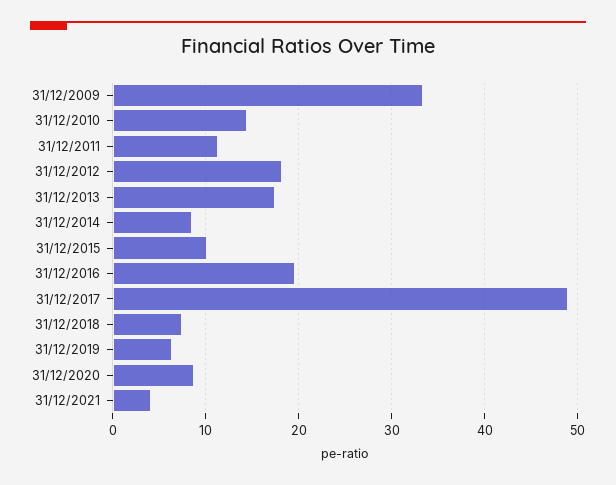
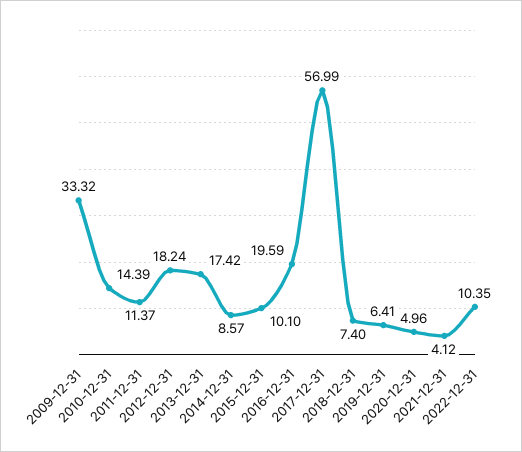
31/12/2017: 49 -> 56.99
31/12/2020: 9 -> 4.96
2022-12-31: none -> 10.35

